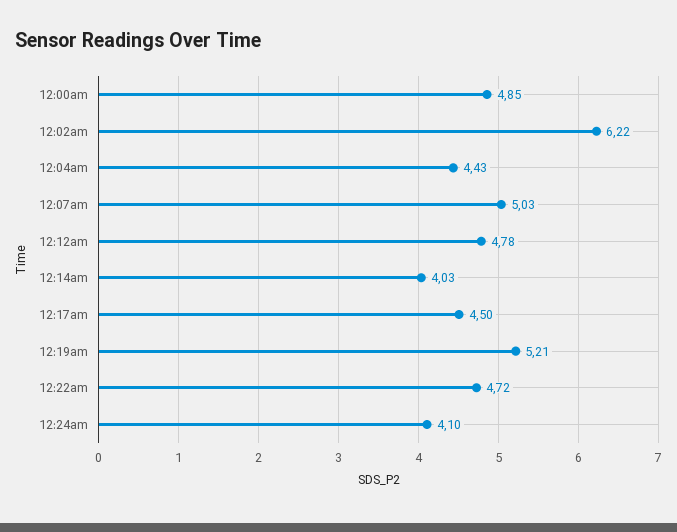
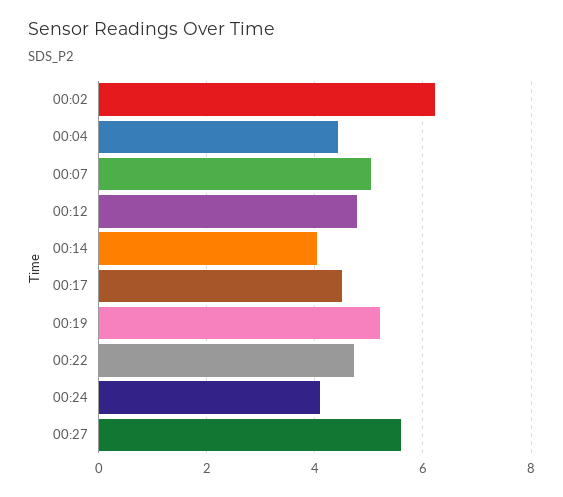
12:00am: 4.85 -> none
00:27: none -> 5.6

